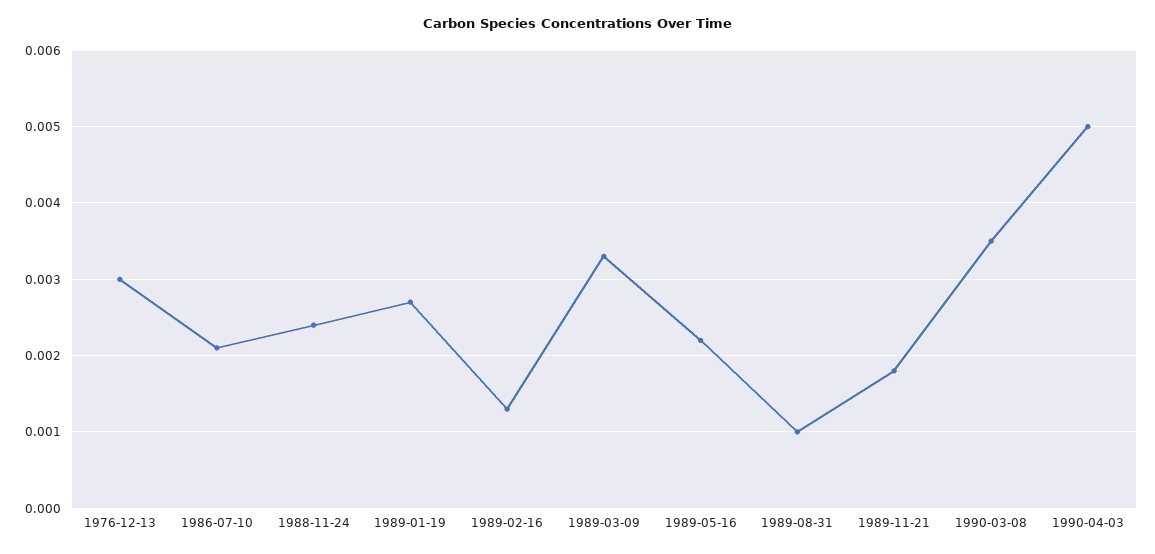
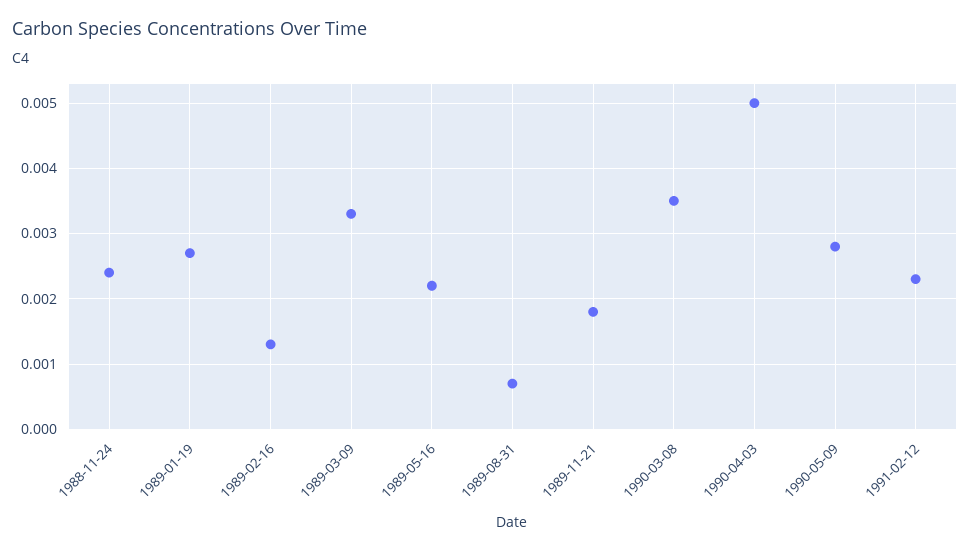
1976-12-13: 0.003 -> none
1986-07-10: 0.0021 -> none
1989-08-31: 0.001 -> 0.0007
1990-05-09: none -> 0.0028
1991-02-12: none -> 0.0023

